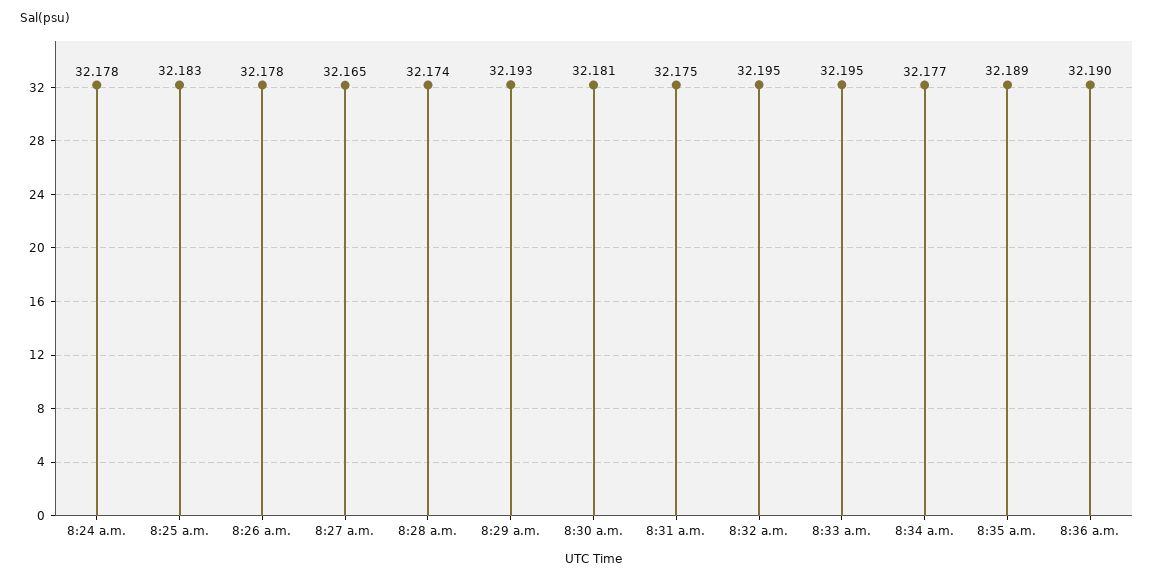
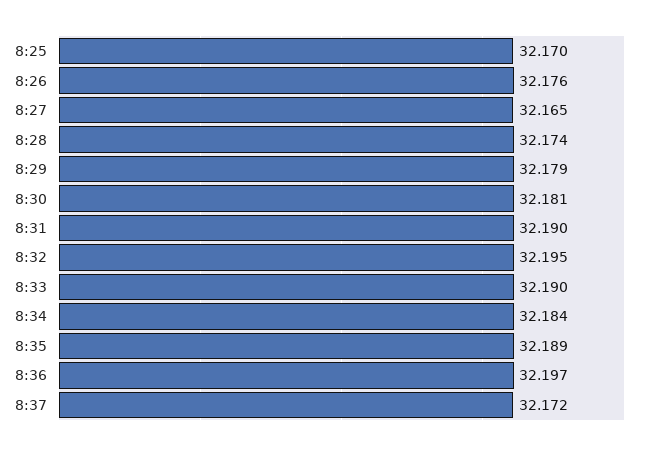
8:24 a.m.: 32.178 -> none
8:25 a.m.: 32.183 -> 32.17
8:26 a.m.: 32.178 -> 32.176
8:29 a.m.: 32.193 -> 32.179
8:31 a.m.: 32.175 -> 32.19
8:33 a.m.: 32.195 -> 32.19
8:34 a.m.: 32.177 -> 32.184
8:36 a.m.: 32.19 -> 32.197
8:37: none -> 32.172

